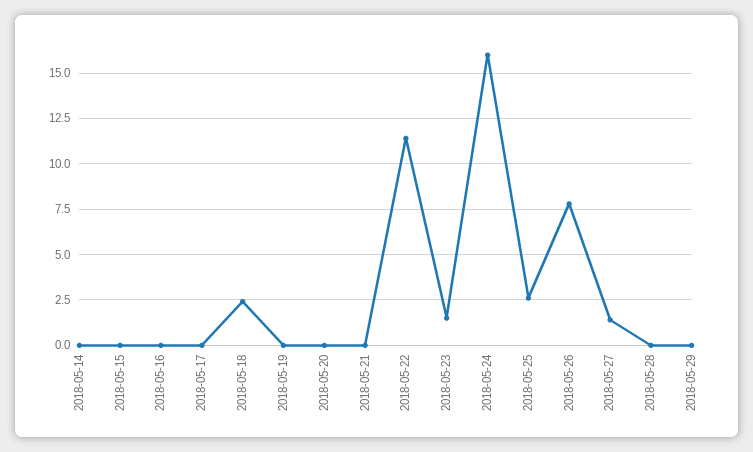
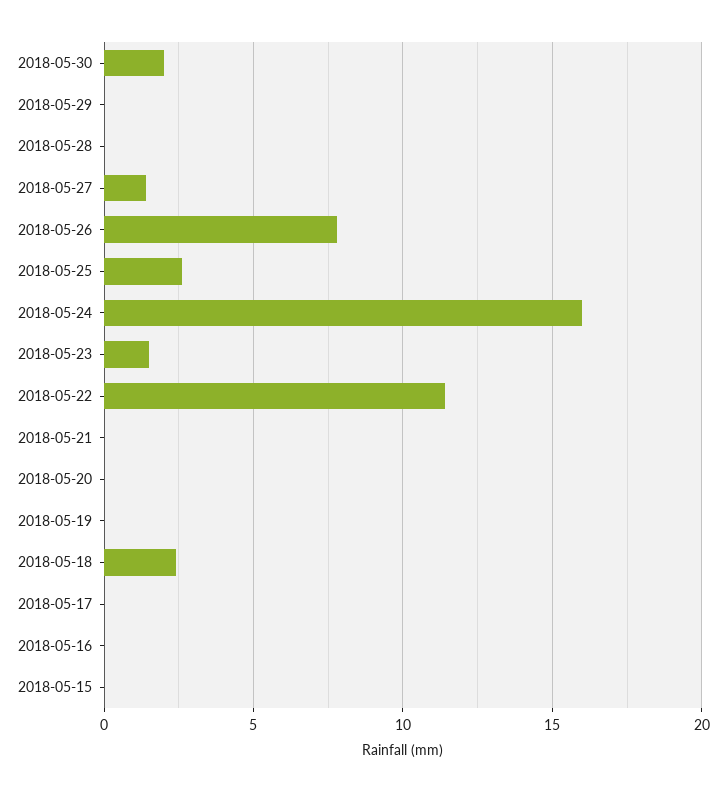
2018-05-14: 0 -> none
2018-05-30: none -> 2

